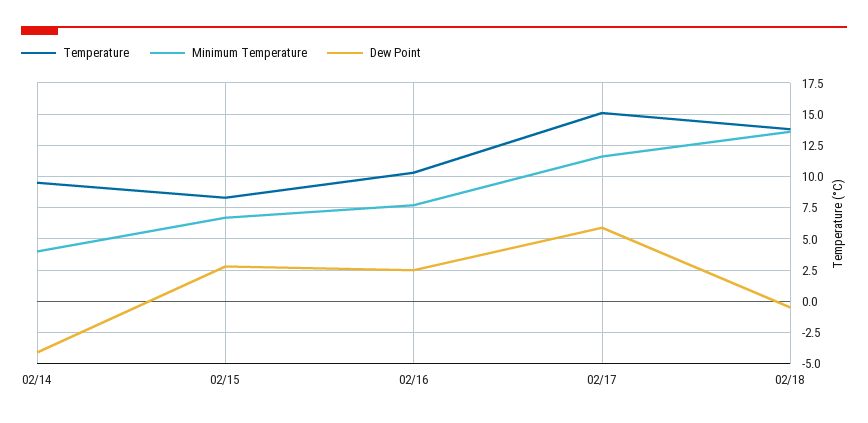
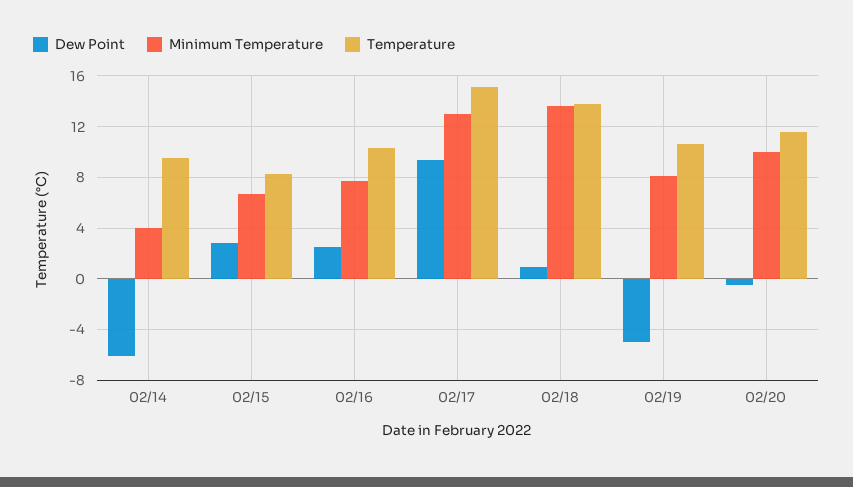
Dew Point, 02/14: -4 -> -6
Minimum Temperature, 02/17: 11.5 -> 13
Dew Point, 02/17: 6 -> 9.5
Dew Point, 02/18: -0.5 -> 1
Dew Point, 02/19: none -> -5
Minimum Temperature, 02/19: none -> 8
Temperature, 02/19: none -> 10.5
Dew Point, 02/20: none -> -0.5
Minimum Temperature, 02/20: none -> 10
Temperature, 02/20: none -> 11.5

